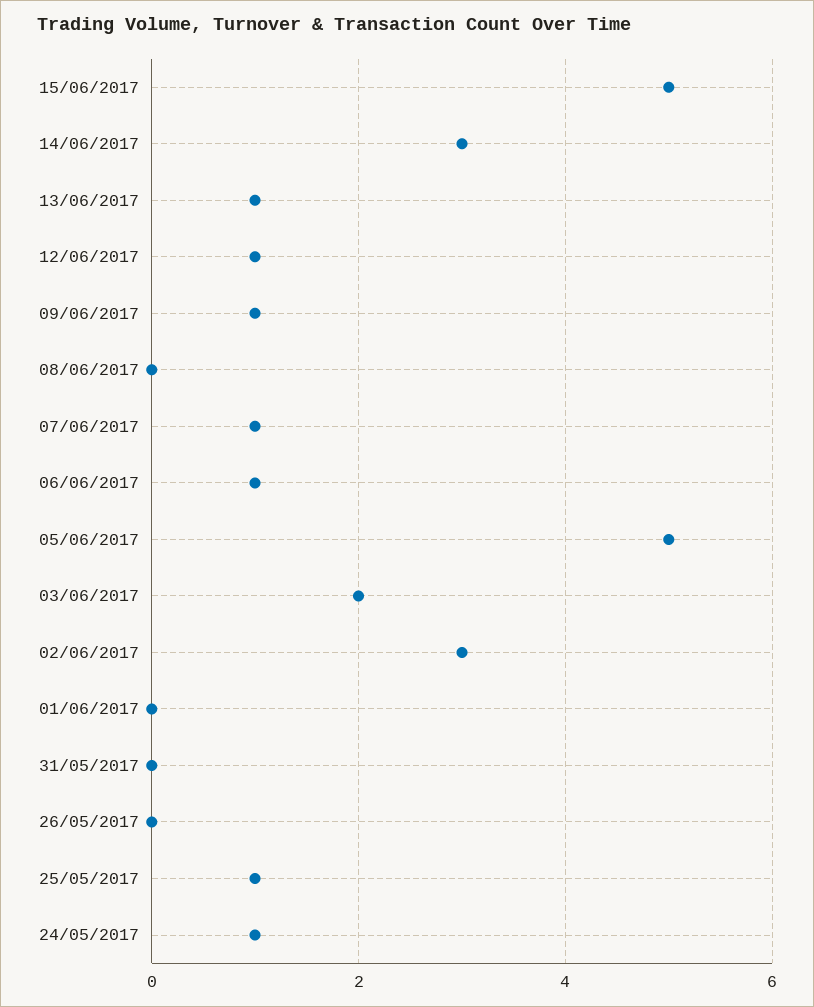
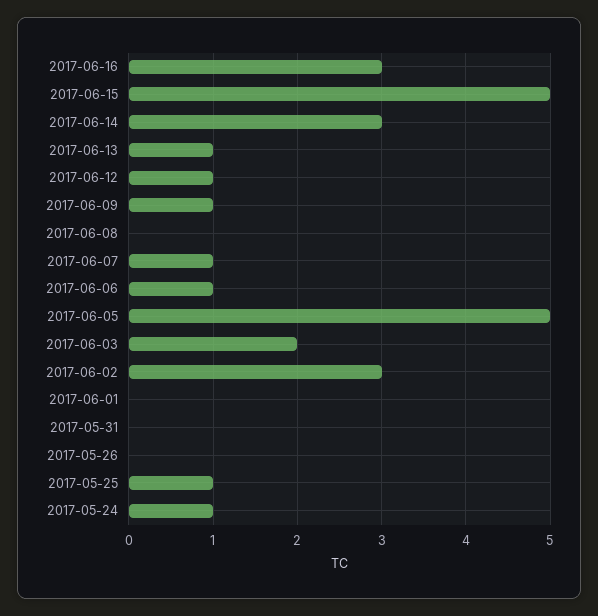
2017-06-16: none -> 3

